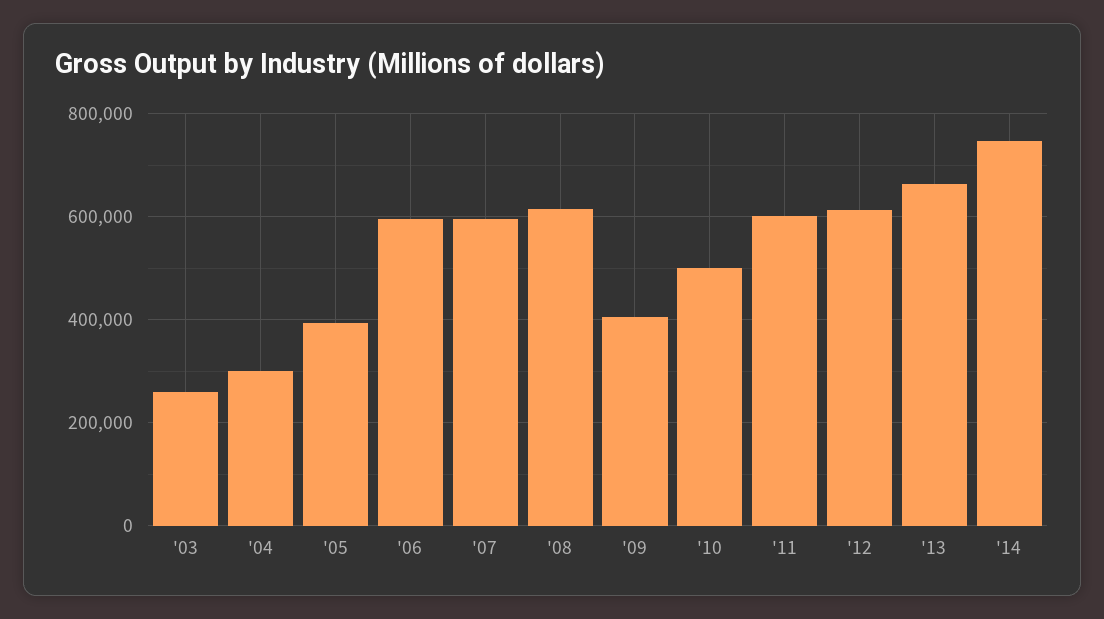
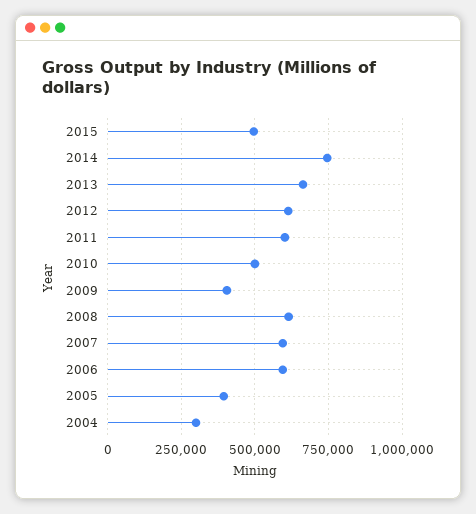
'03: 260000 -> none
2015: none -> 500000

